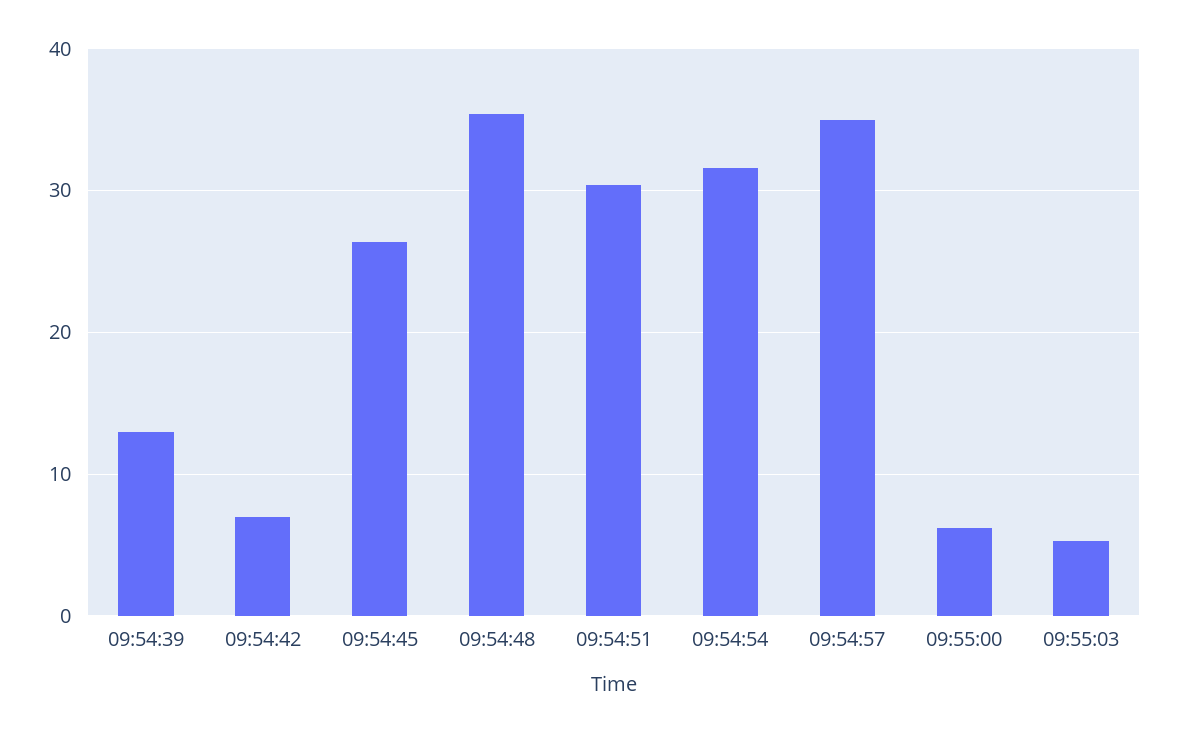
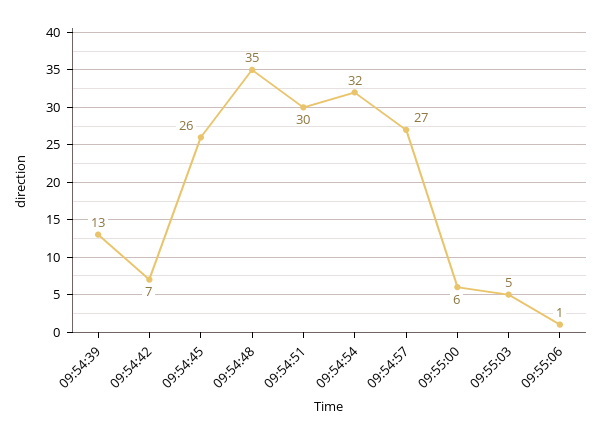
09:54:57: 35 -> 27
09:55:06: none -> 1

